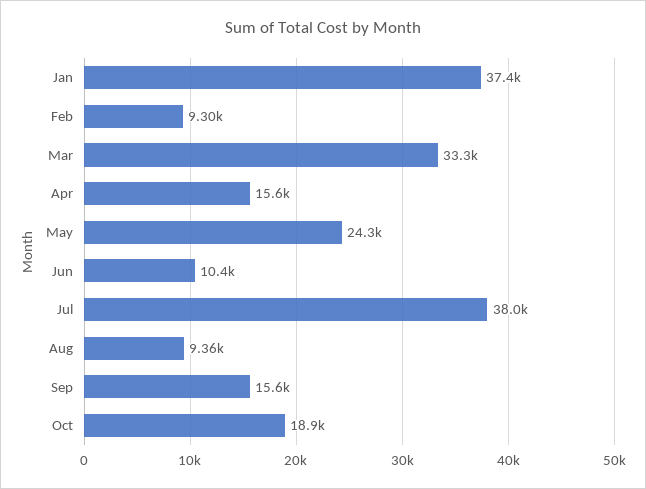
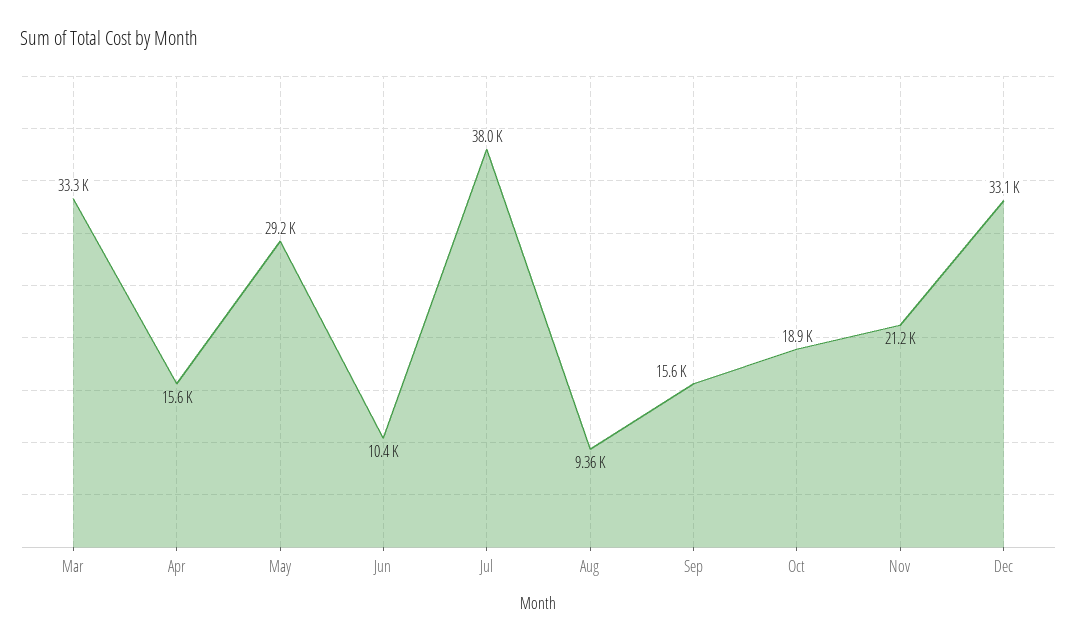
Jan: 37400 -> none
Feb: 9300 -> none
May: 24300 -> 29200
Nov: none -> 21200
Dec: none -> 33100

